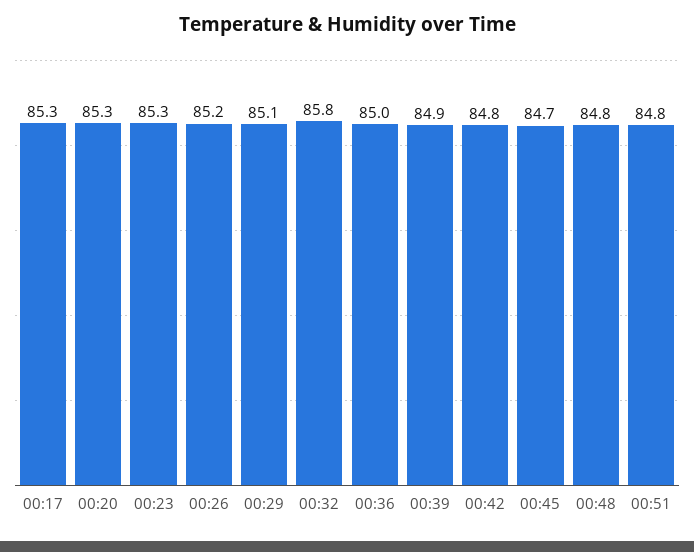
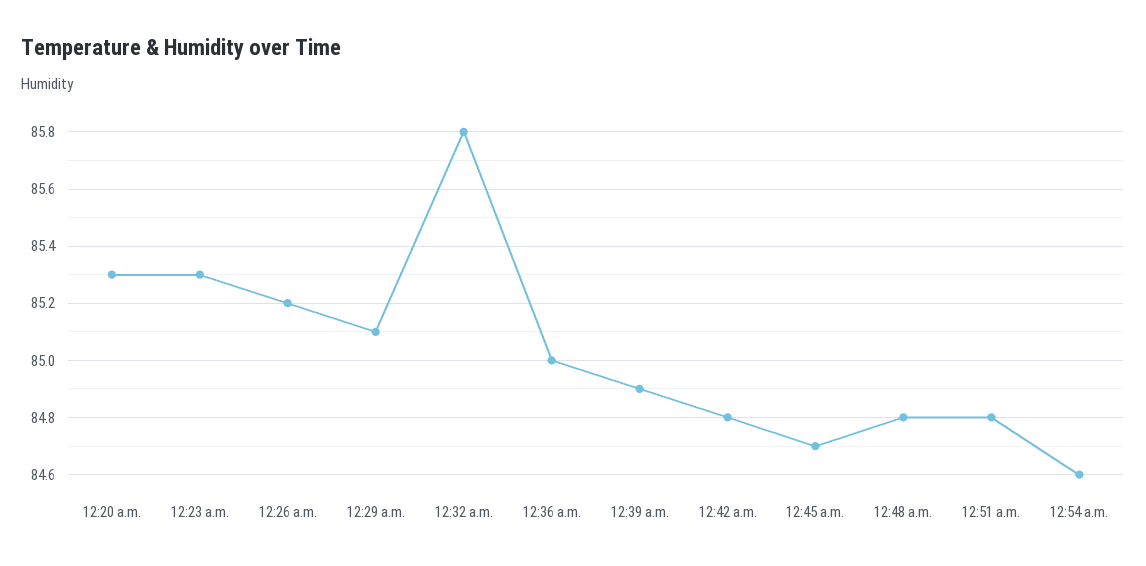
00:17: 85.3 -> none
12:54 a.m.: none -> 84.6

